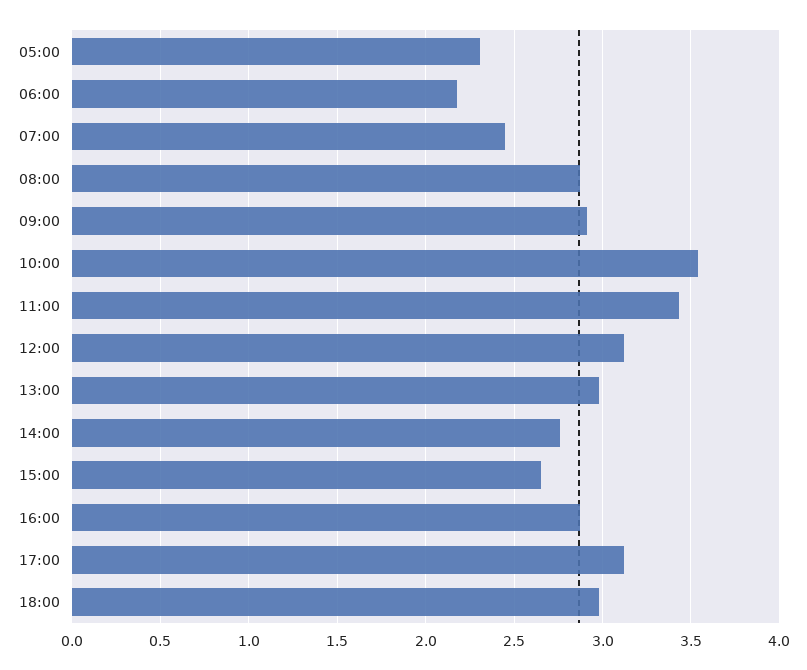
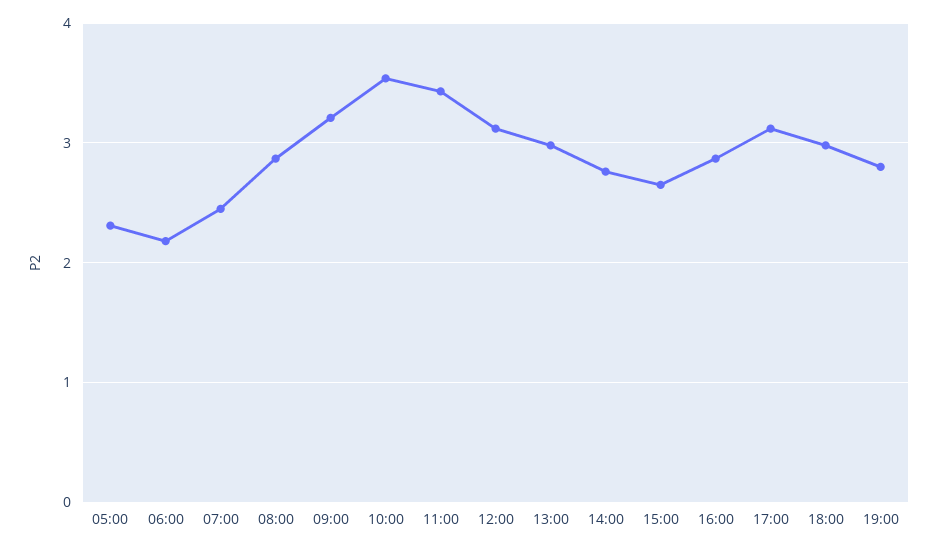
09:00: 2.9 -> 3.2
19:00: none -> 2.8

